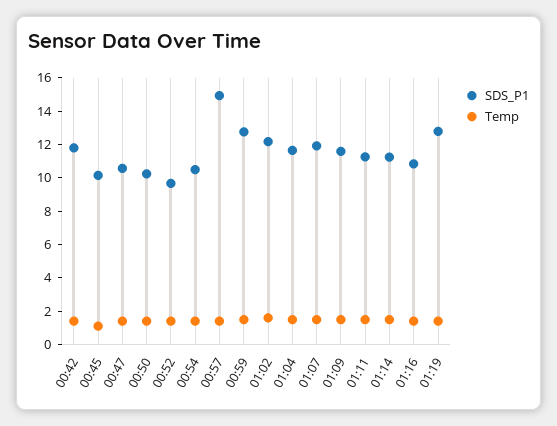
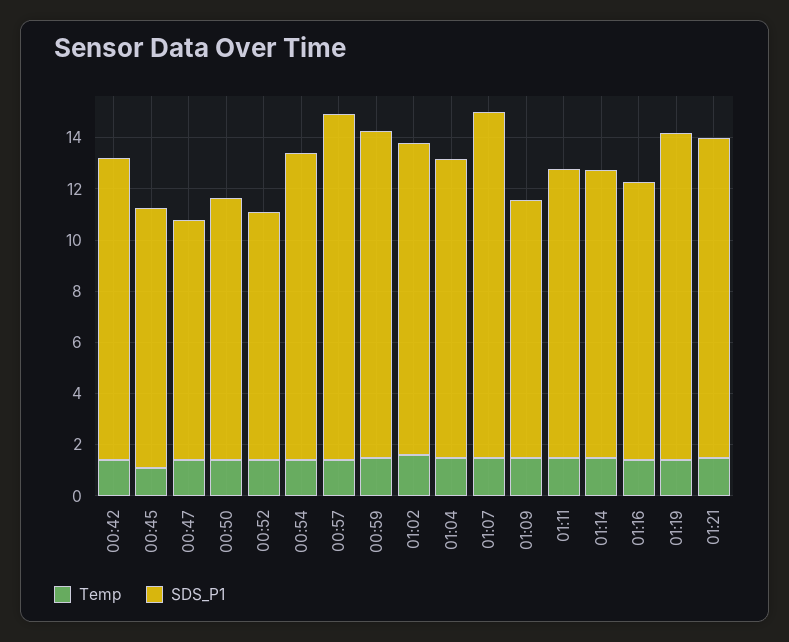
SDS_P1, 00:47: 10.5 -> 9.5
SDS_P1, 00:54: 10.5 -> 12
SDS_P1, 00:57: 15 -> 13.5
SDS_P1, 01:07: 12 -> 13.5
SDS_P1, 01:09: 11.5 -> 10
Temp, 01:21: none -> 1.5
SDS_P1, 01:21: none -> 12.5

